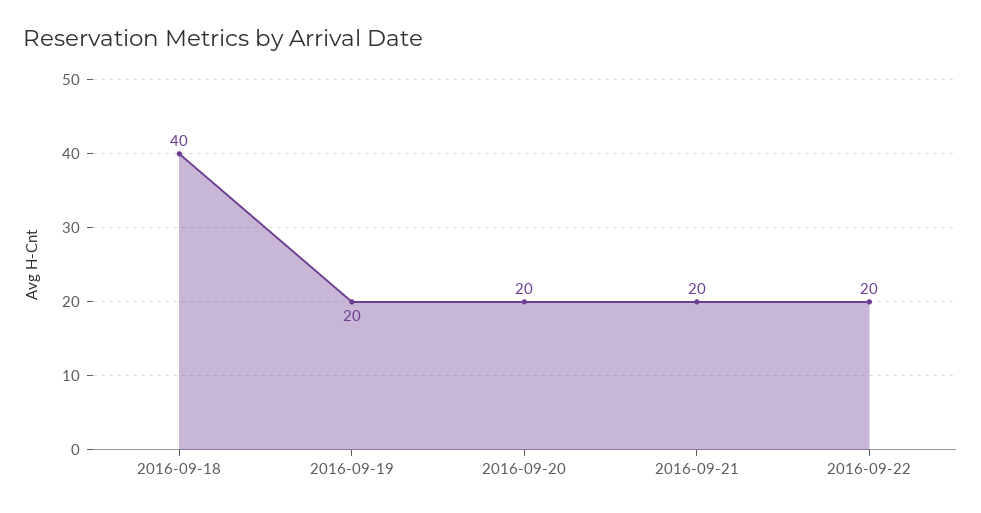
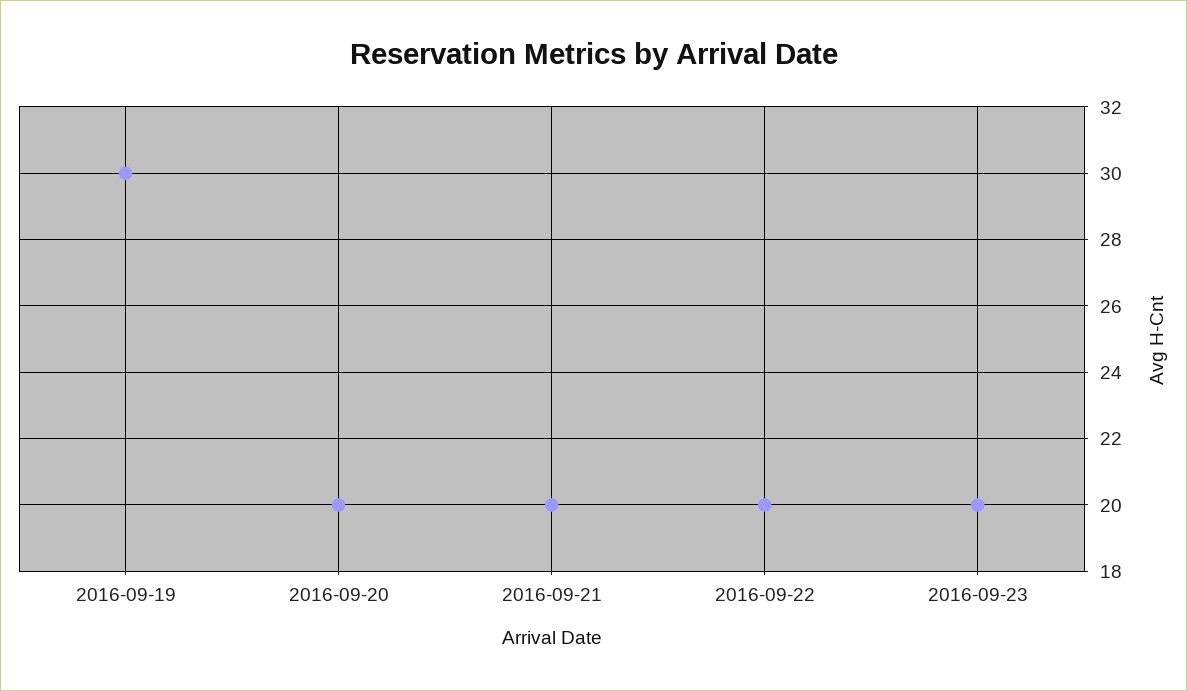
2016-09-18: 40 -> none
2016-09-19: 20 -> 30
2016-09-23: none -> 20

